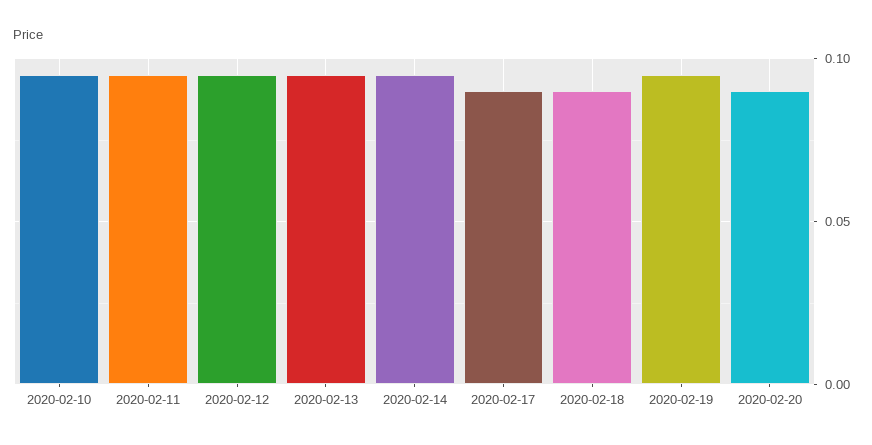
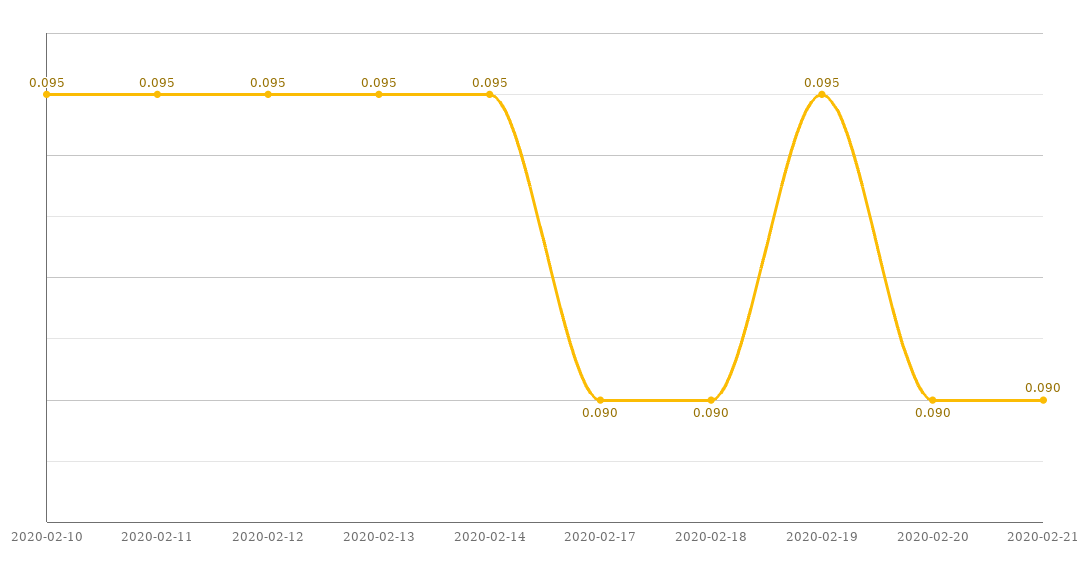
2020-02-21: none -> 0.09

